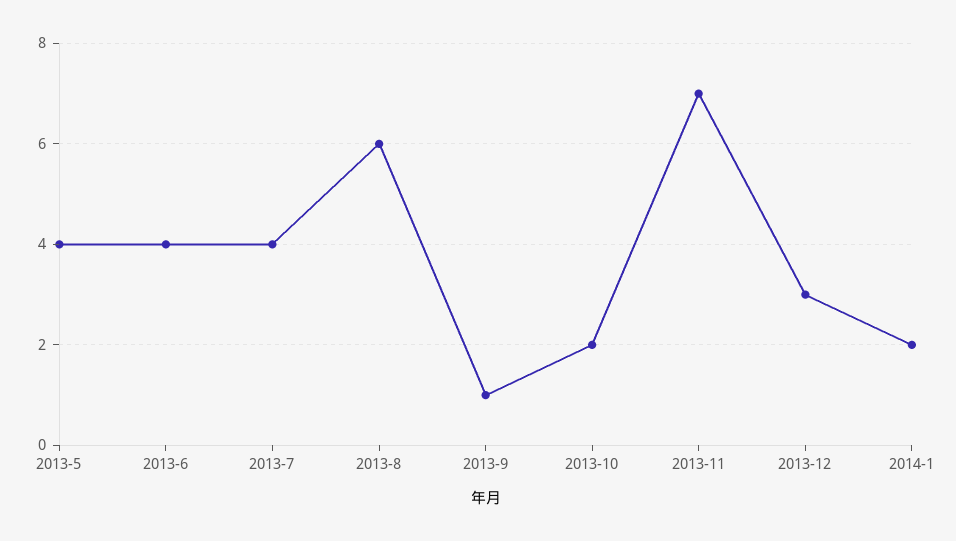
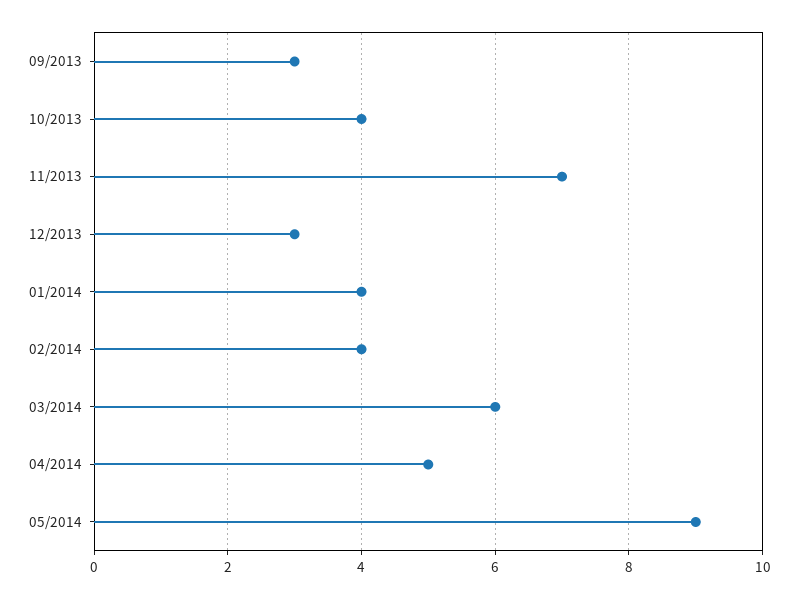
2013-5: 4 -> none
2013-6: 4 -> none
2013-7: 4 -> none
2013-8: 6 -> none
2013-9: 1 -> 3
2013-10: 2 -> 4
2014-1: 2 -> 4
02/2014: none -> 4
03/2014: none -> 6
04/2014: none -> 5
05/2014: none -> 9

